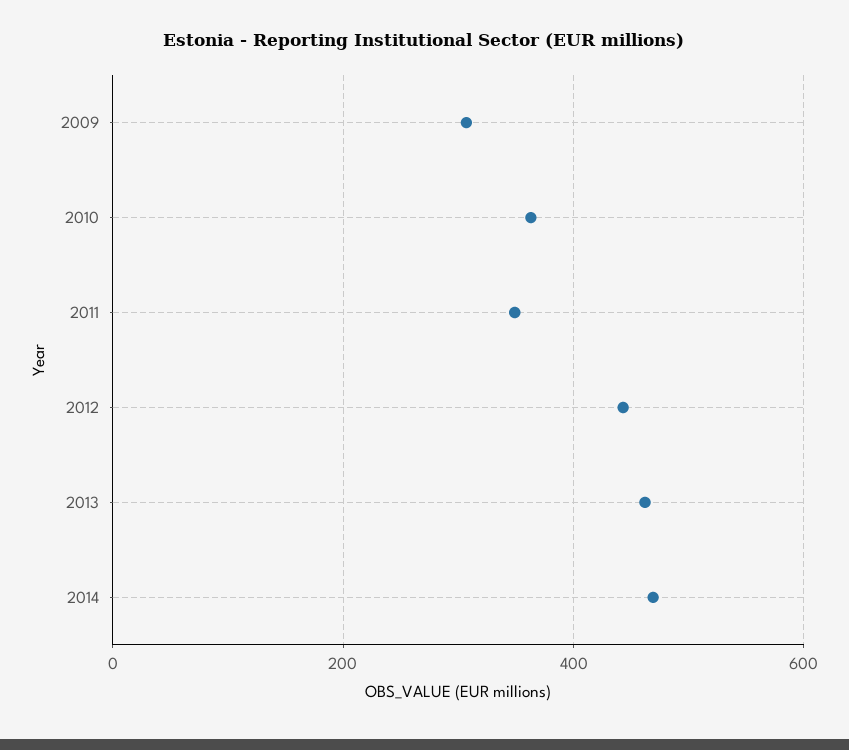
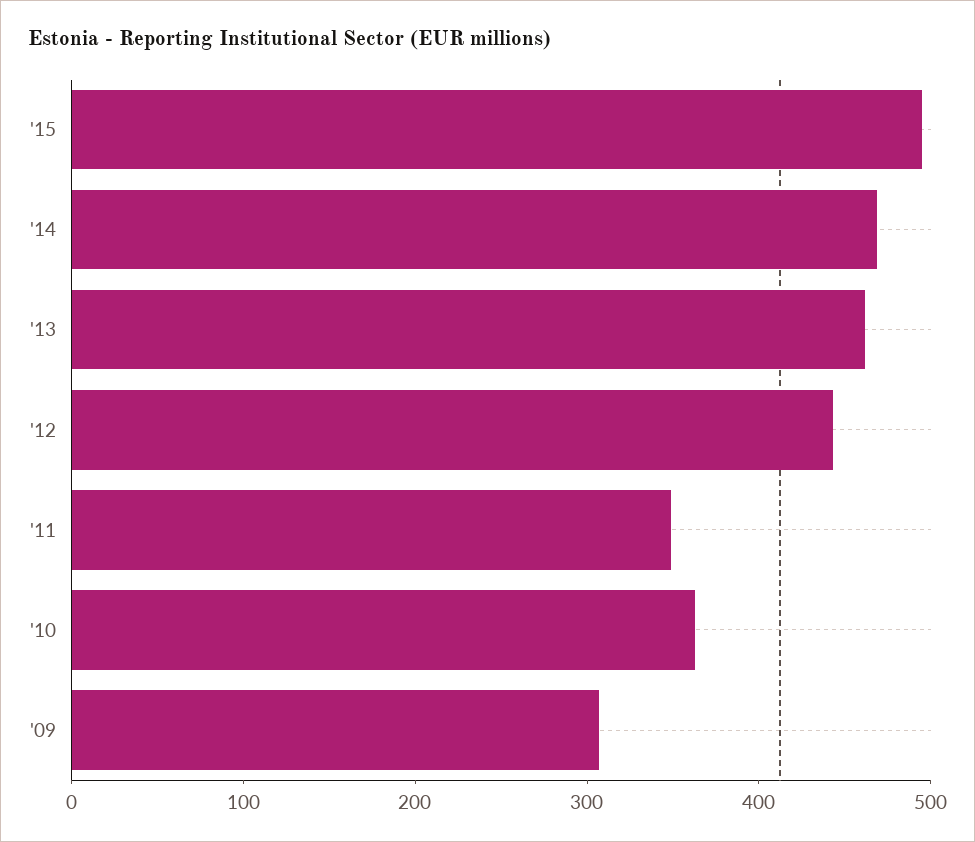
'15: none -> 500

